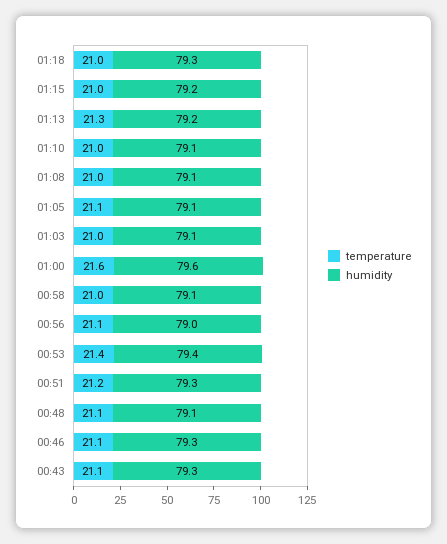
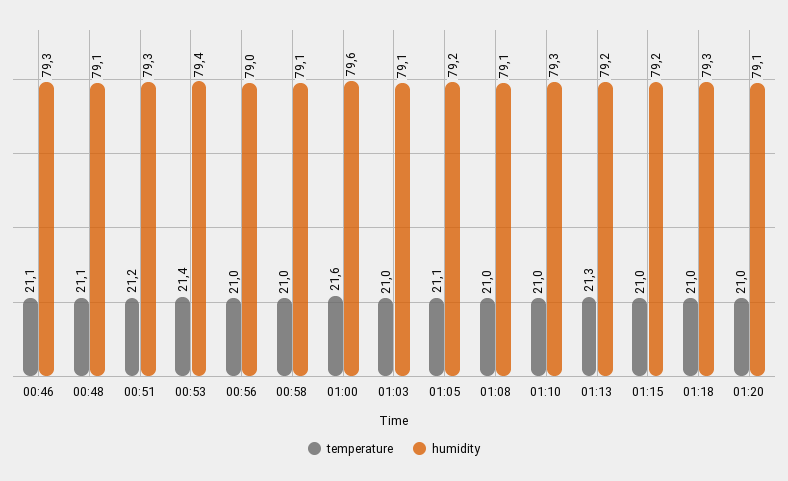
humidity, 01:10: 79.1 -> 79.3
humidity, 01:05: 79.1 -> 79.2
temperature, 00:56: 21.1 -> 21
temperature, 00:43: 21.1 -> none
humidity, 00:43: 79.3 -> none
temperature, 01:20: none -> 21
humidity, 01:20: none -> 79.1

